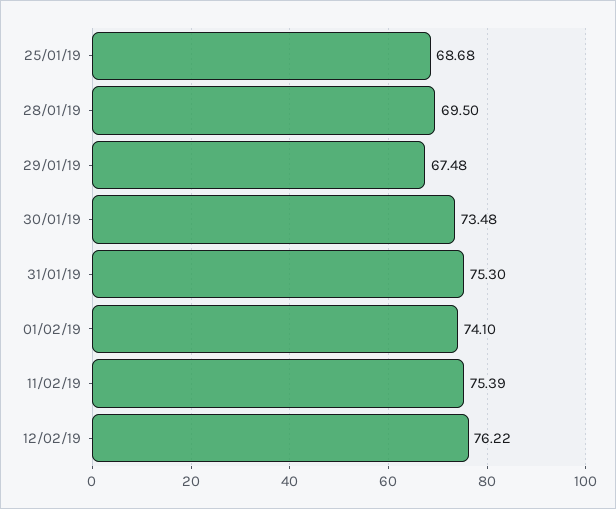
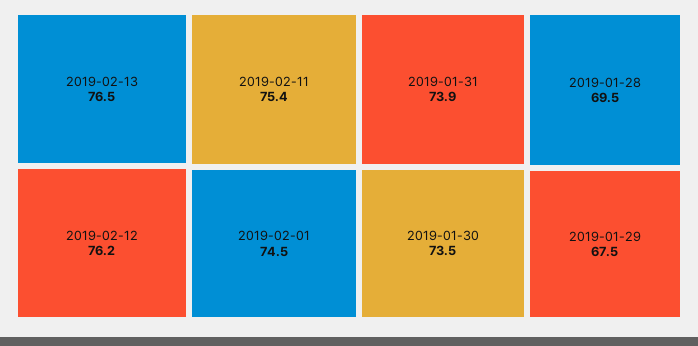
25/01/19: 68.68 -> none
31/01/19: 75.3 -> 73.9
01/02/19: 74.1 -> 74.5
2019-02-13: none -> 76.5

